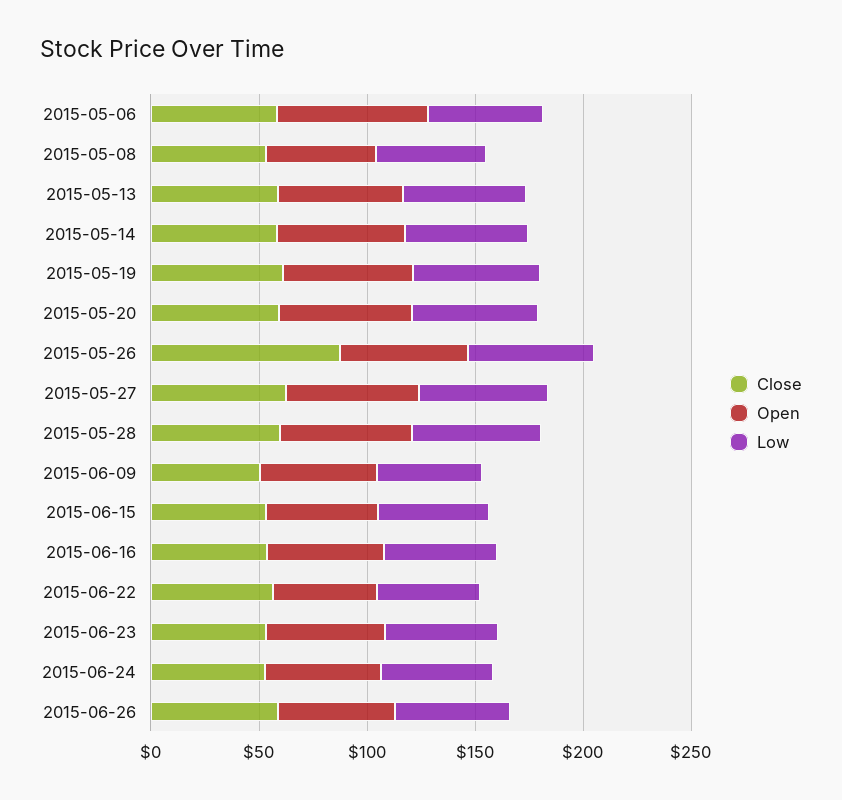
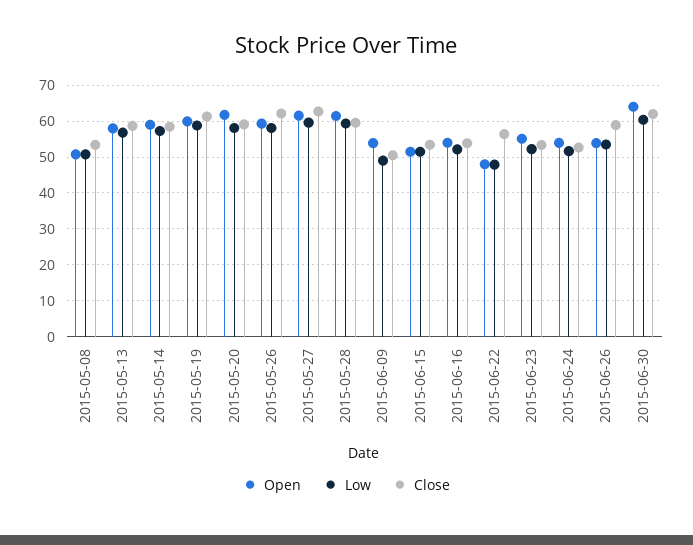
Close, 2015-05-06: 60 -> none
Open, 2015-05-06: 70 -> none
Low, 2015-05-06: 50 -> none
Close, 2015-05-26: 90 -> 62
Open, 2015-06-30: none -> 64
Low, 2015-06-30: none -> 60
Close, 2015-06-30: none -> 62

